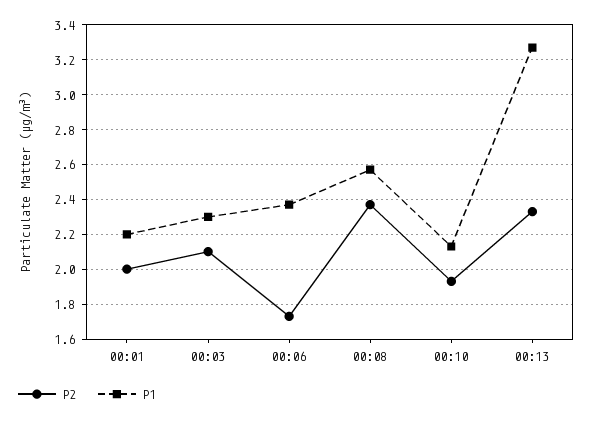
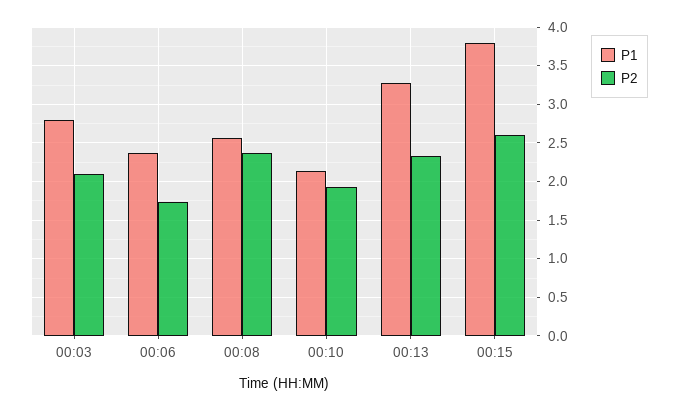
P2, 00:01: 2 -> none
P1, 00:01: 2.2 -> none
P1, 00:03: 2.3 -> 2.8
P1, 00:15: none -> 3.8
P2, 00:15: none -> 2.6

